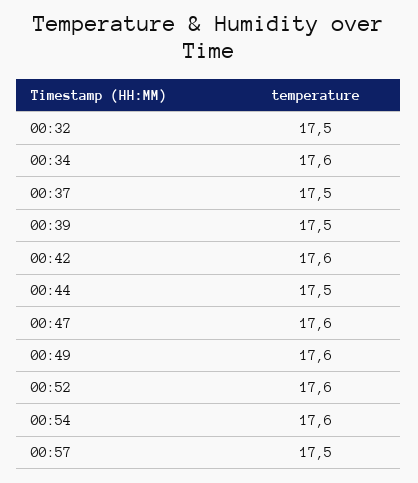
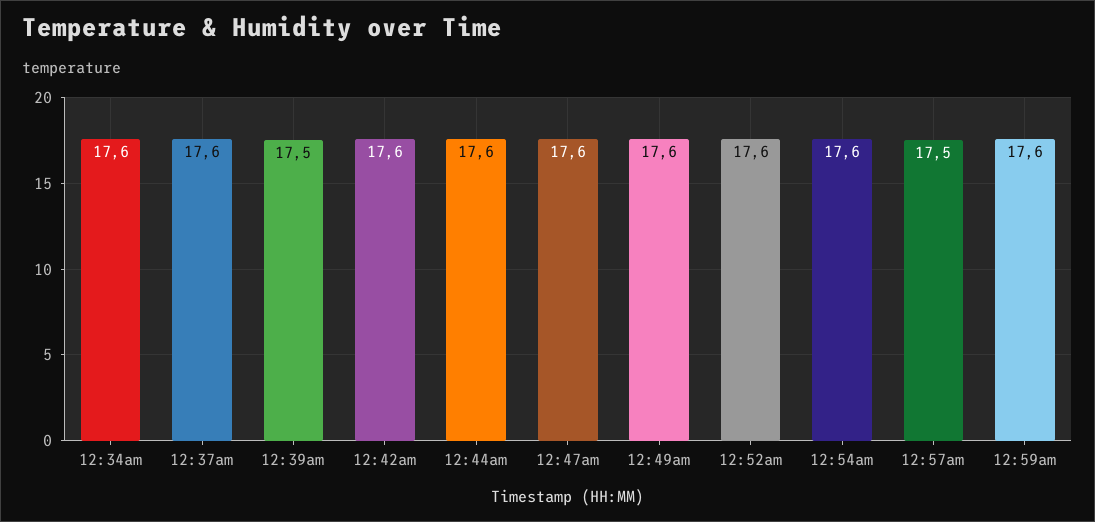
00:32: 17.5 -> none
00:37: 17.5 -> 17.6
00:44: 17.5 -> 17.6
12:59am: none -> 17.6

